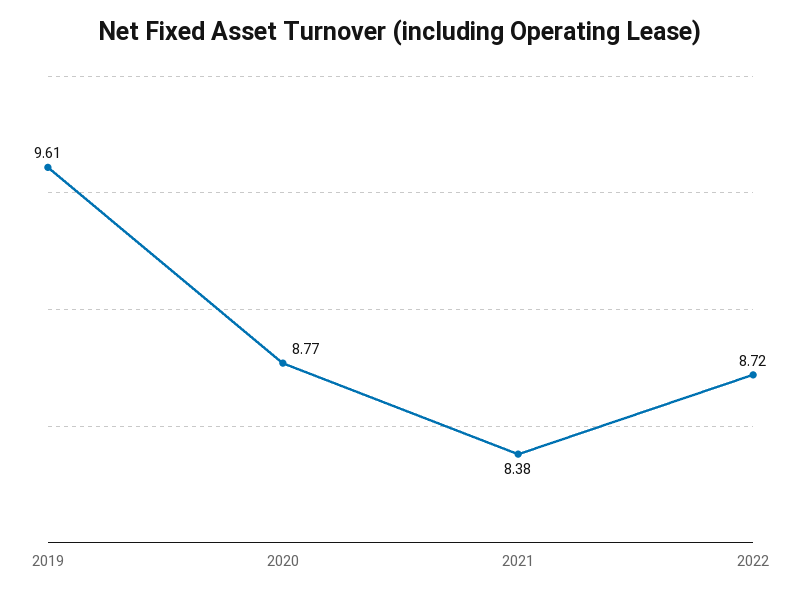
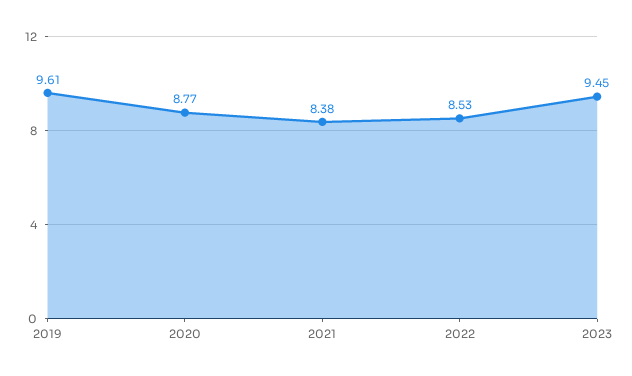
2022: 8.72 -> 8.53
2023: none -> 9.45

